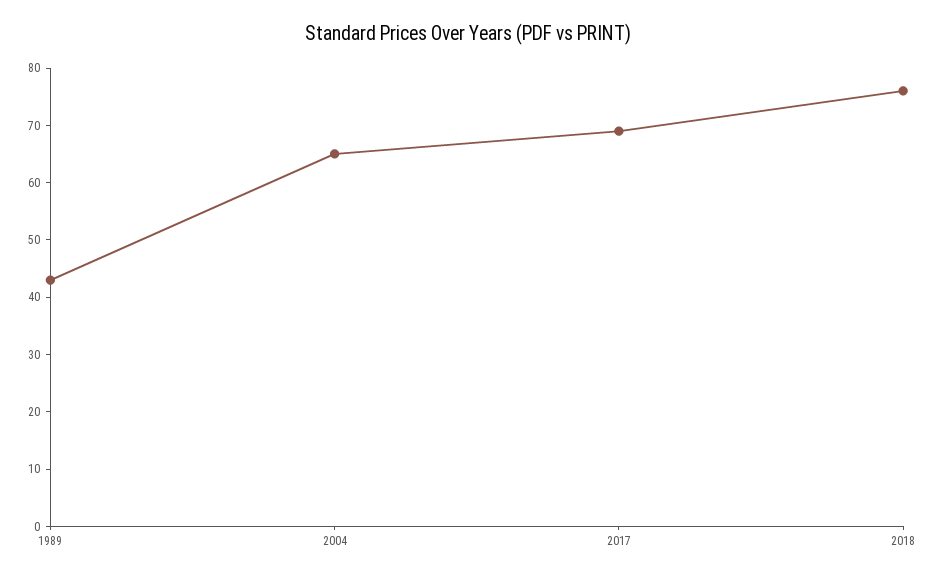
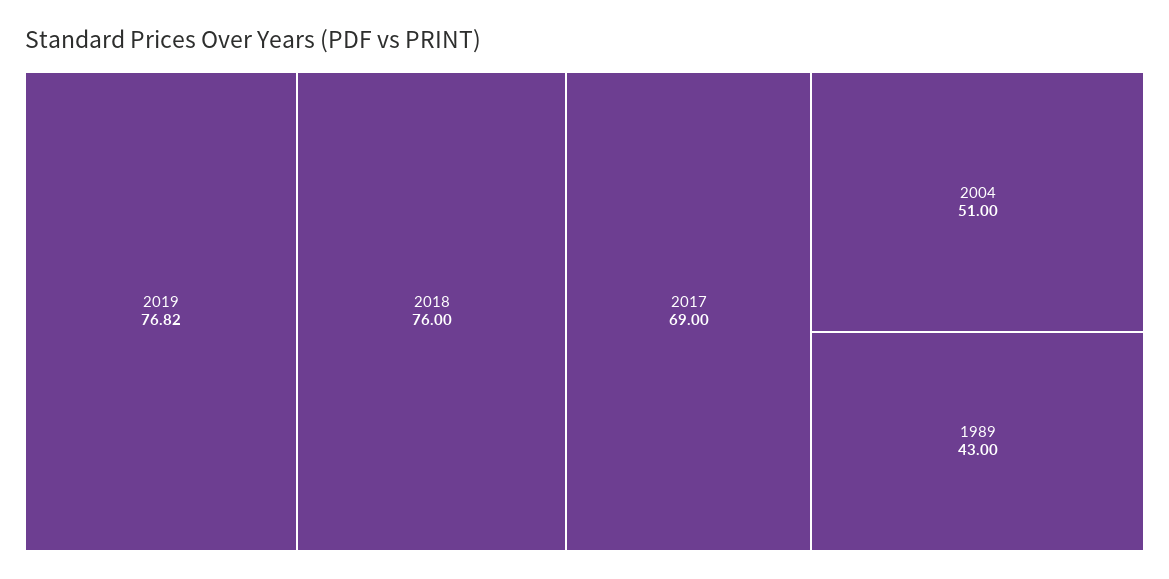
2004: 65 -> 51
2019: none -> 76.82

